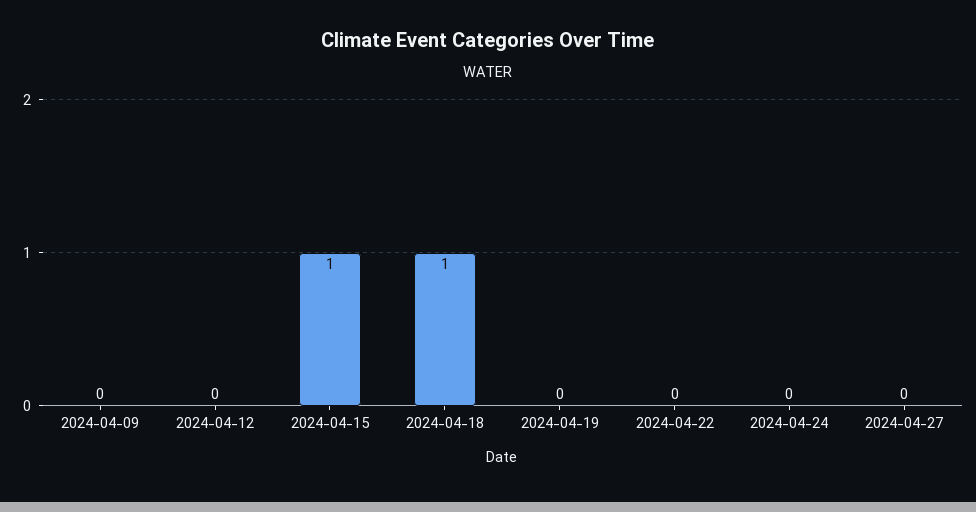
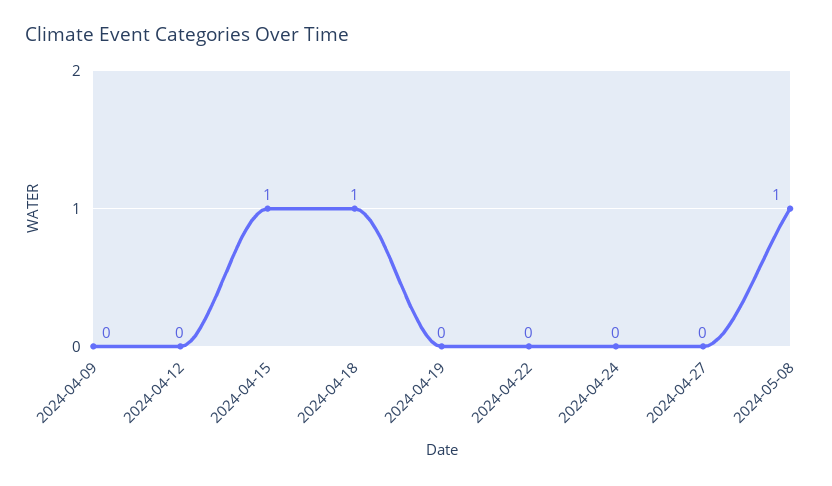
2024-05-08: none -> 1

